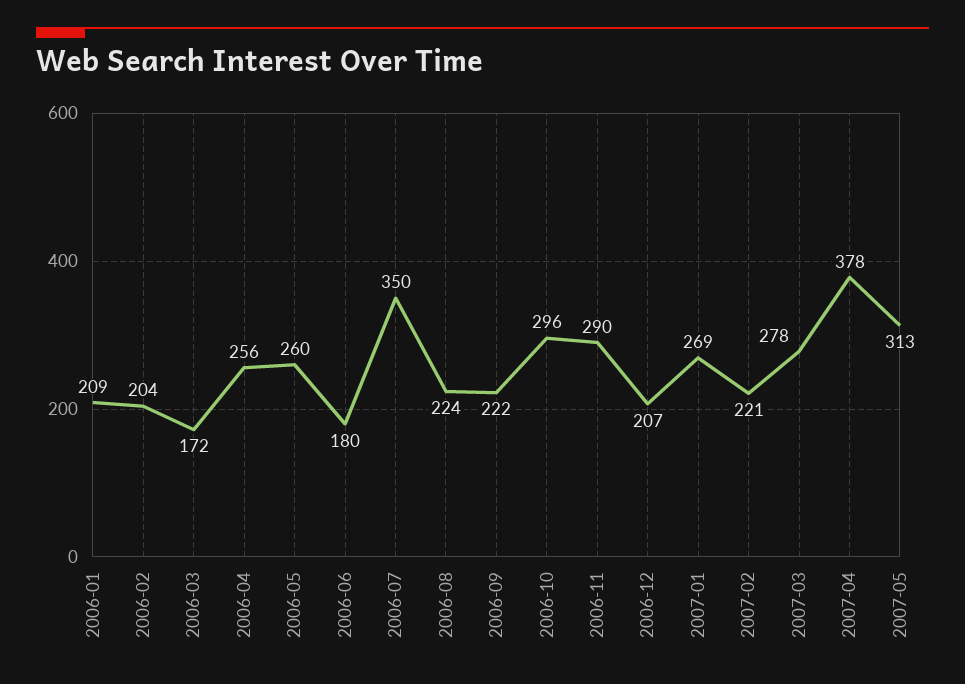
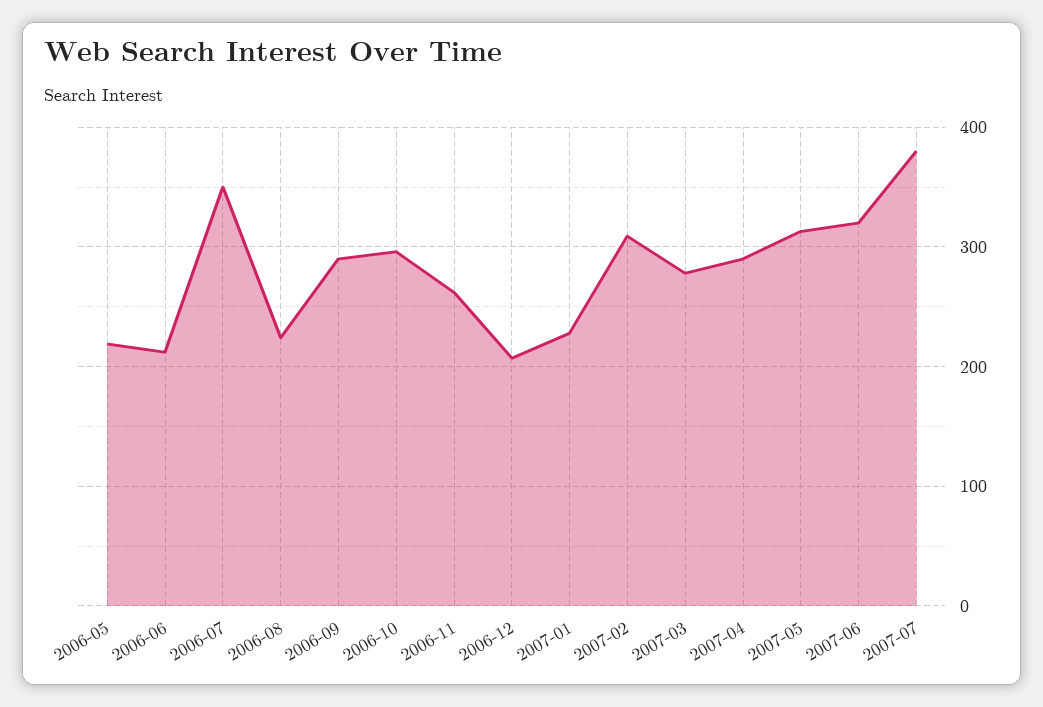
2006-01: 209 -> none
2006-02: 204 -> none
2006-03: 172 -> none
2006-04: 256 -> none
2006-05: 260 -> 220
2006-06: 180 -> 210
2006-09: 222 -> 290
2006-11: 290 -> 260
2007-01: 269 -> 230
2007-02: 221 -> 310
2007-04: 378 -> 290
2007-06: none -> 320
2007-07: none -> 380

